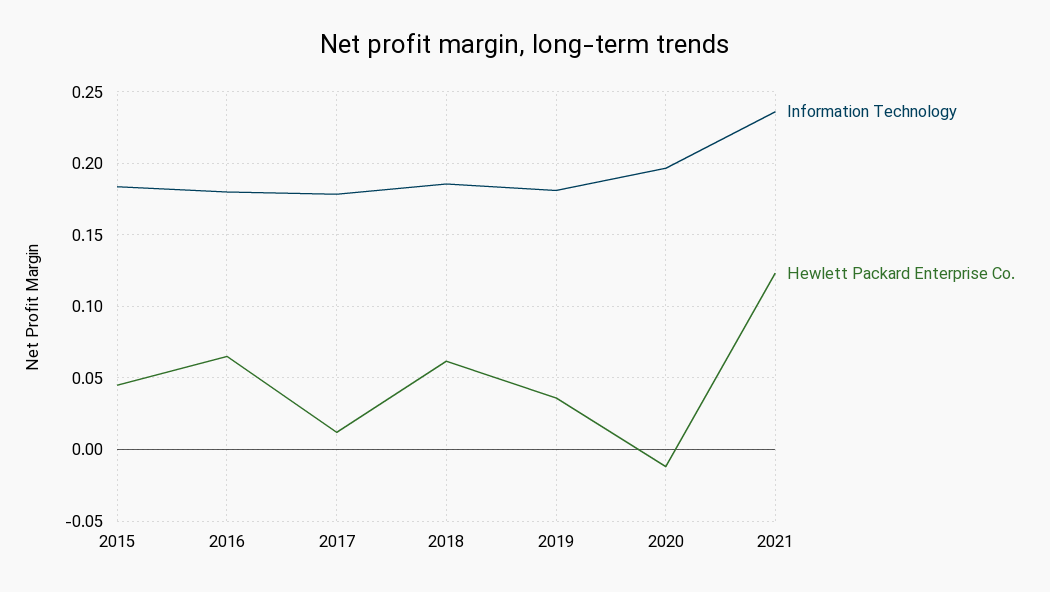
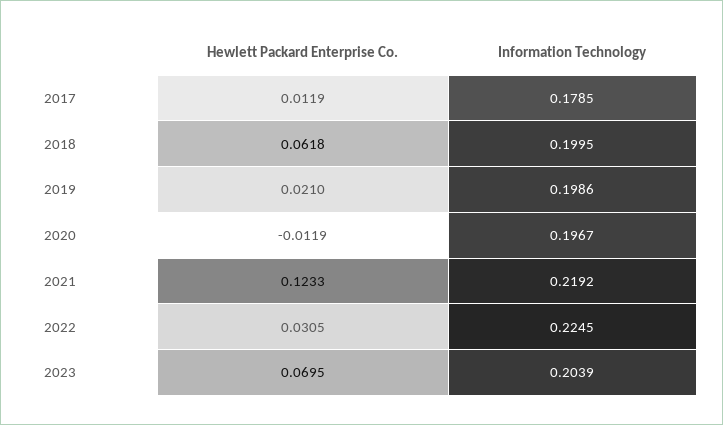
Information Technology, 2015: 0.185 -> none
Hewlett Packard Enterprise Co., 2015: 0.045 -> none
Information Technology, 2016: 0.18 -> none
Hewlett Packard Enterprise Co., 2016: 0.065 -> none
Information Technology, 2018: 0.185 -> 0.1995
Information Technology, 2019: 0.18 -> 0.1986
Hewlett Packard Enterprise Co., 2019: 0.035 -> 0.021
Information Technology, 2021: 0.235 -> 0.2192
Hewlett Packard Enterprise Co., 2022: none -> 0.0305
Information Technology, 2022: none -> 0.2245
Hewlett Packard Enterprise Co., 2023: none -> 0.0695
Information Technology, 2023: none -> 0.2039

